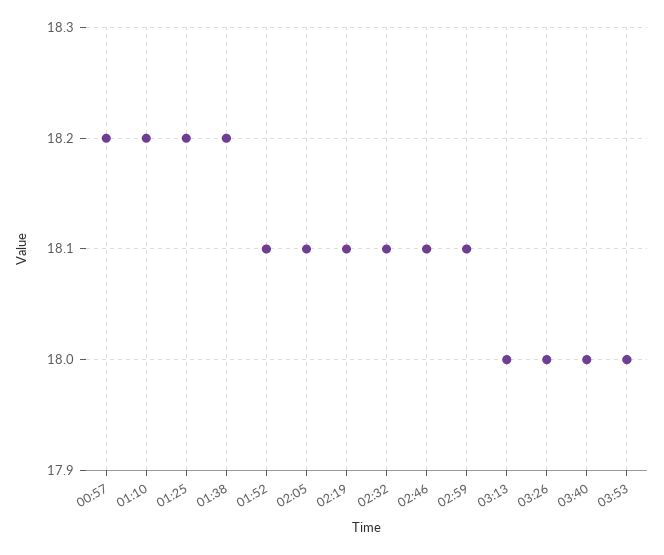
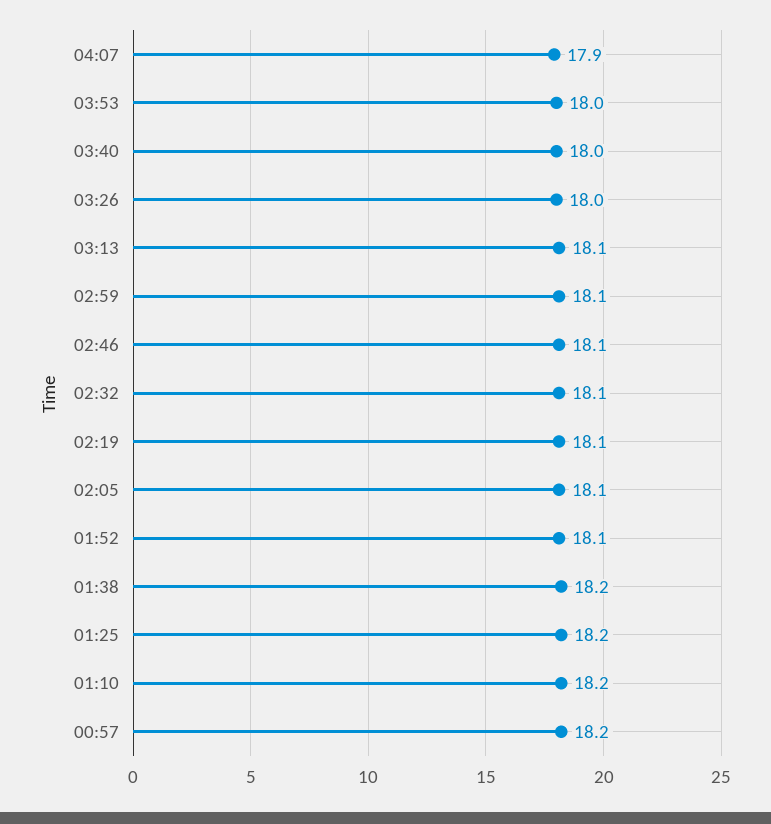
03:13: 18 -> 18.1
04:07: none -> 17.9

